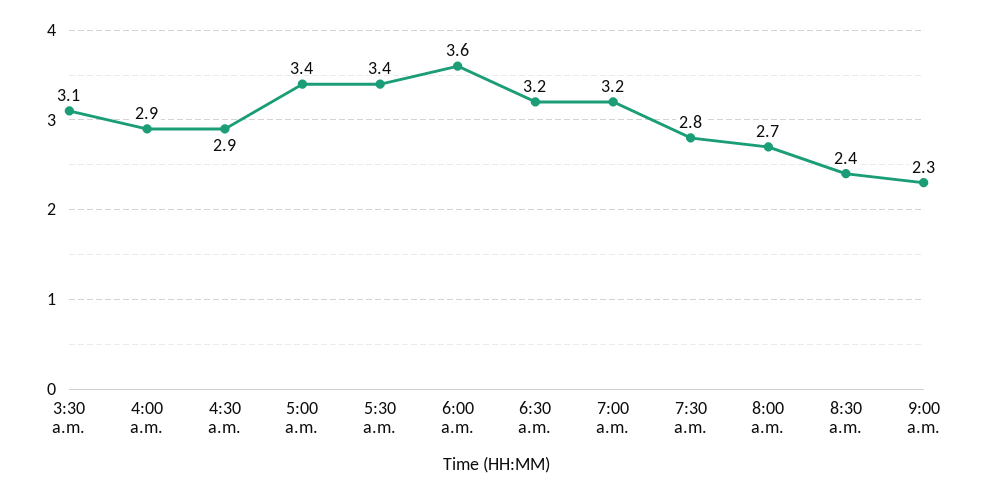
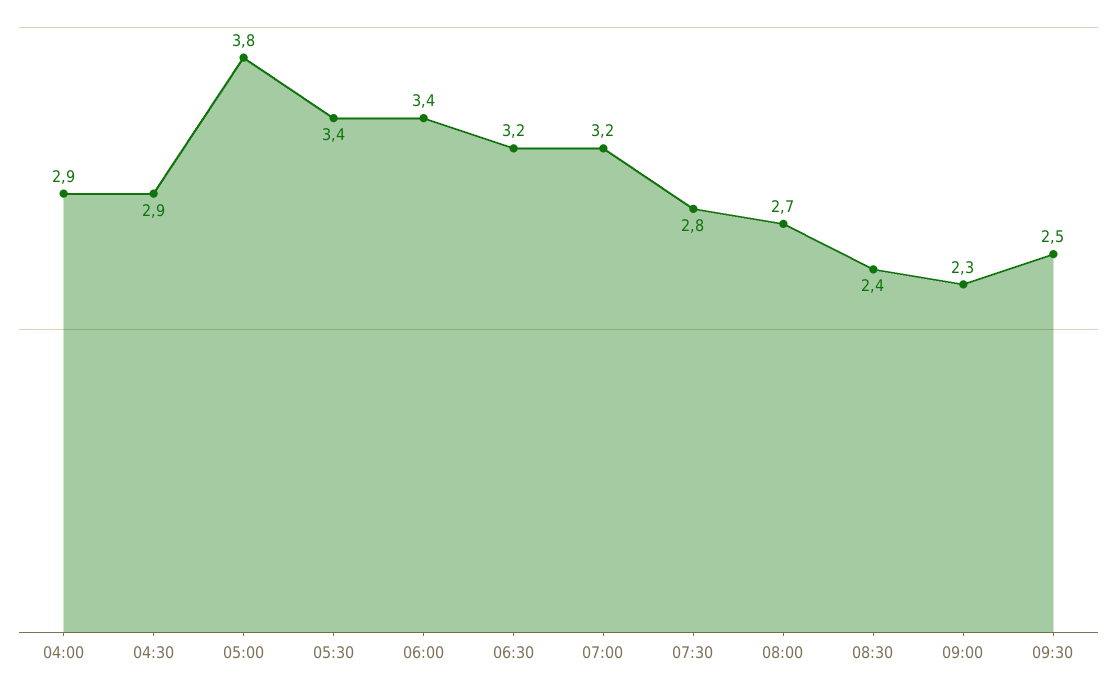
3:30 a.m.: 3.1 -> none
5:00 a.m.: 3.4 -> 3.8
6:00 a.m.: 3.6 -> 3.4
09:30: none -> 2.5

